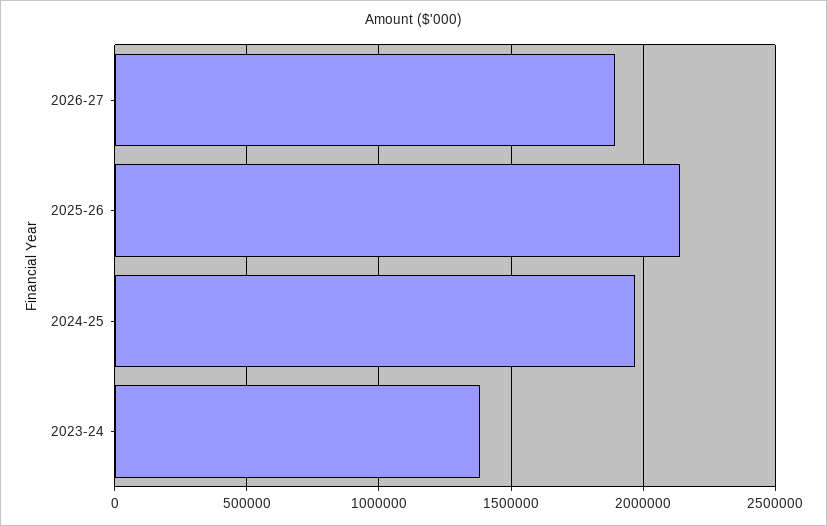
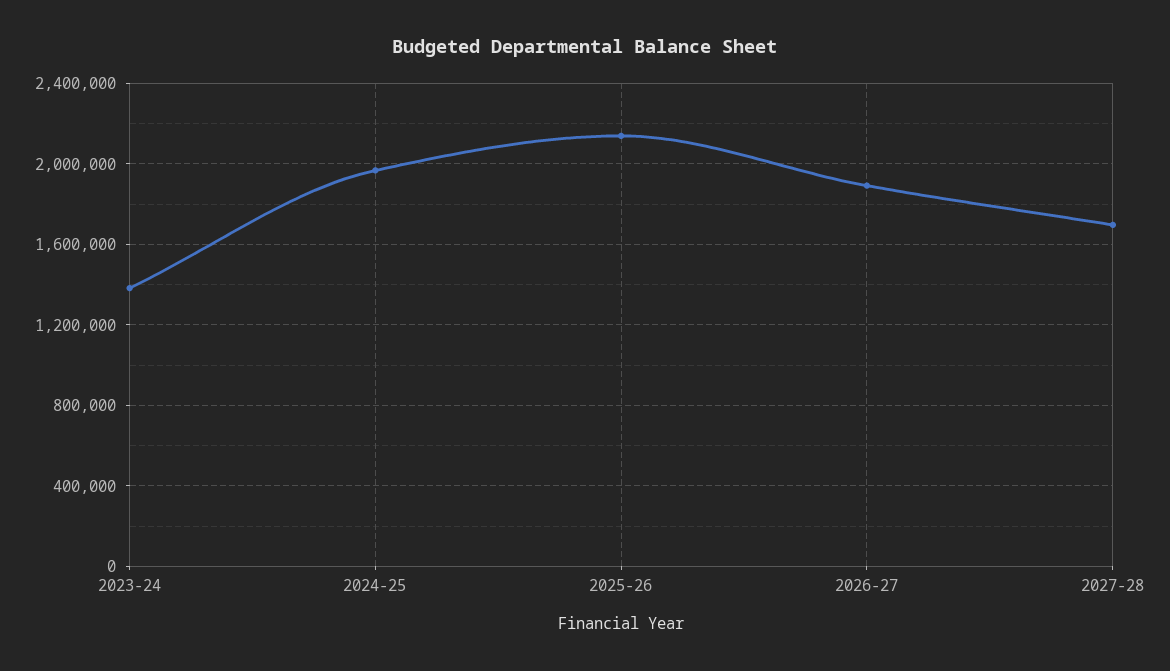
2027-28: none -> 1700000

